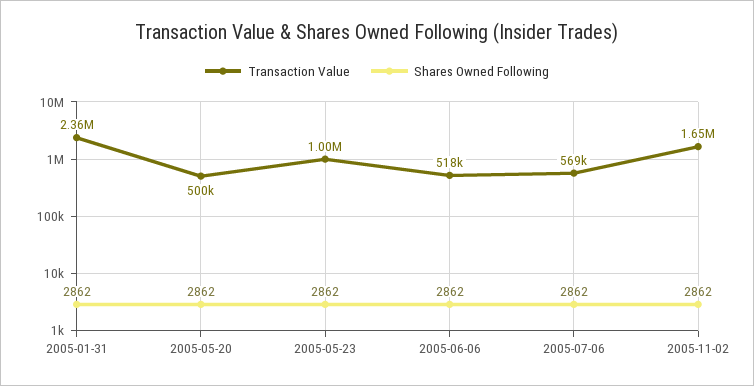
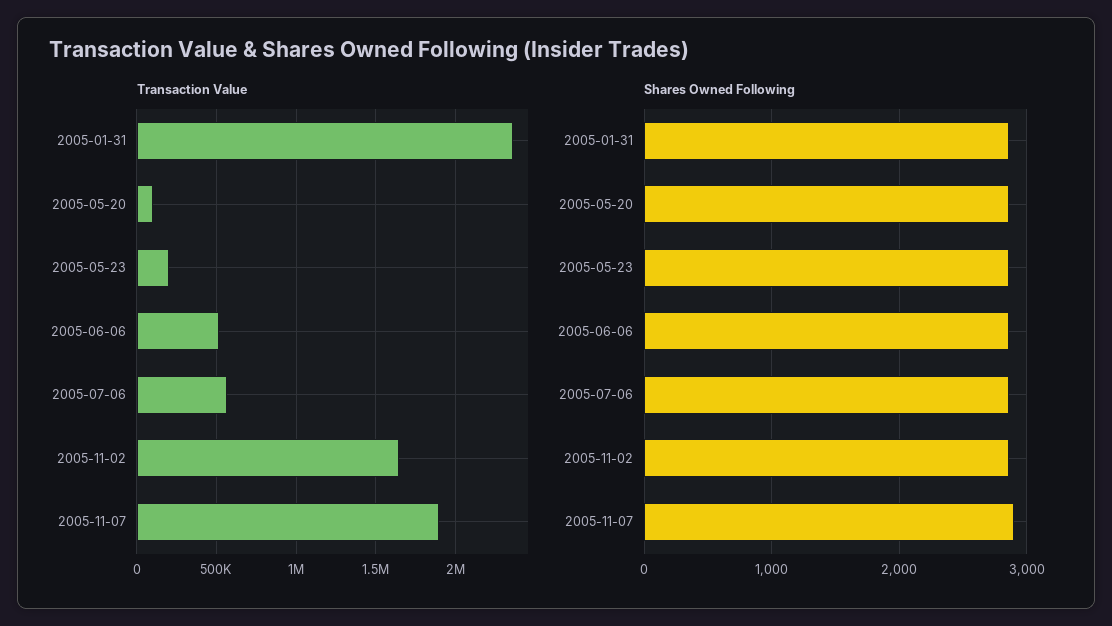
Transaction Value, 2005-05-20: 500000 -> 100000
Transaction Value, 2005-05-23: 1000000 -> 200000
Transaction Value, 2005-11-07: none -> 1900000
Shares Owned Following, 2005-11-07: none -> 2900

